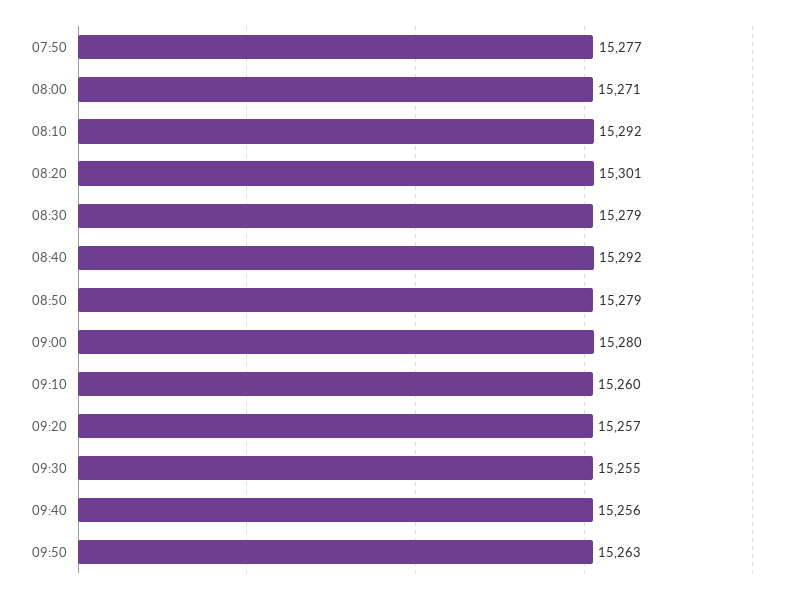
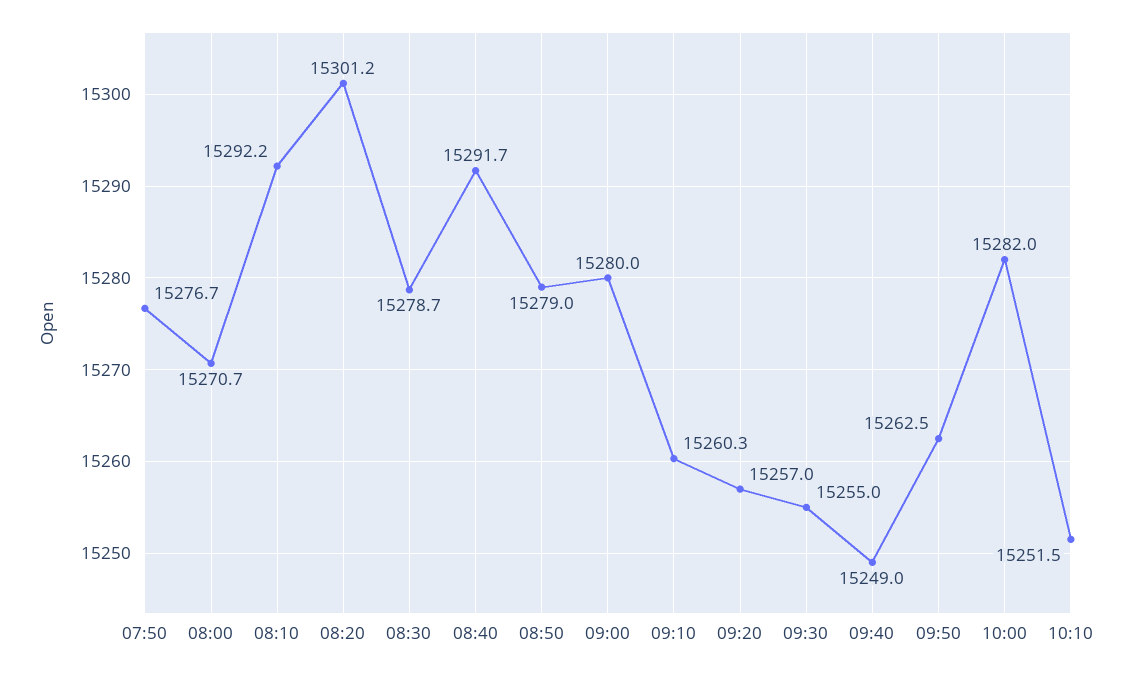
09:40: 15256 -> 15249
10:00: none -> 15282
10:10: none -> 15251.5

